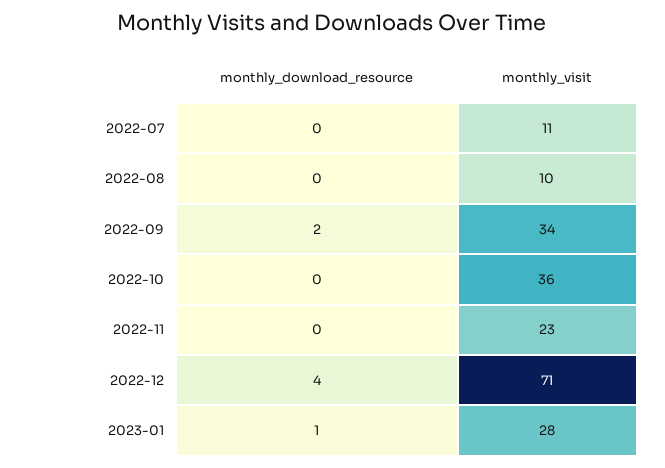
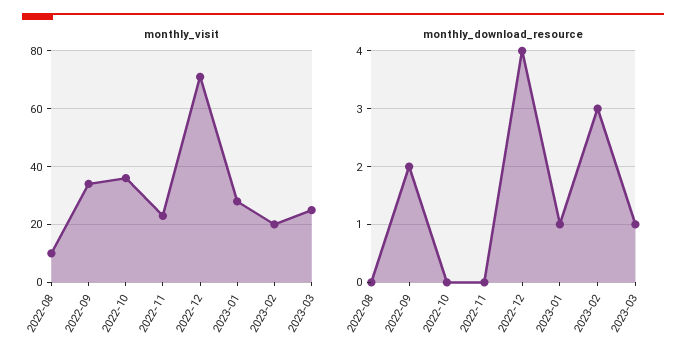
monthly_download_resource, 2022-07: 0 -> none
monthly_visit, 2022-07: 11 -> none
monthly_visit, 2023-02: none -> 20
monthly_visit, 2023-03: none -> 25
monthly_download_resource, 2023-02: none -> 3
monthly_download_resource, 2023-03: none -> 1

